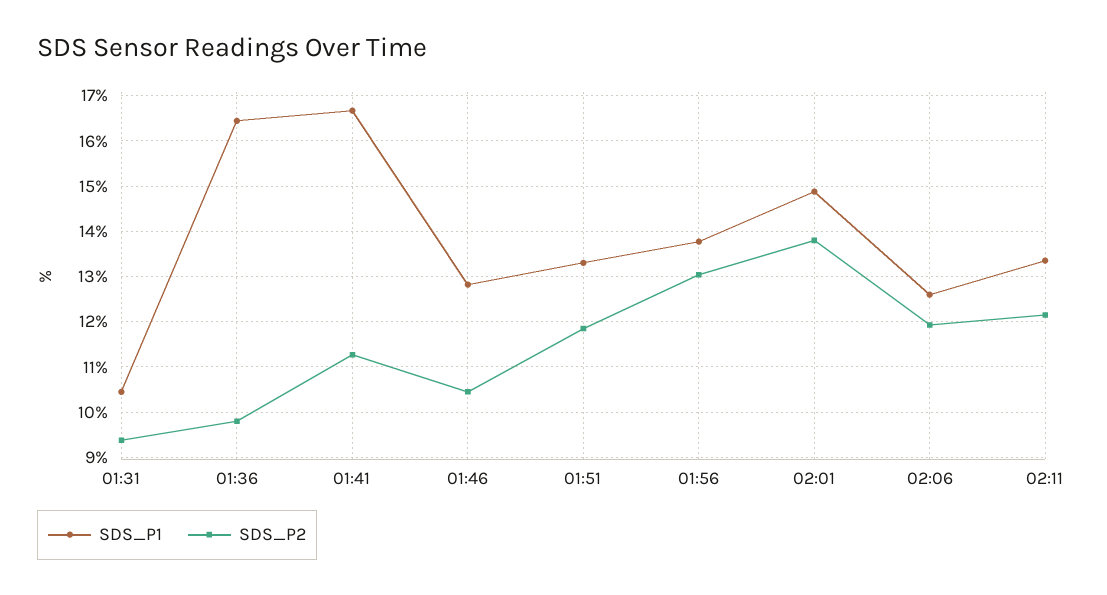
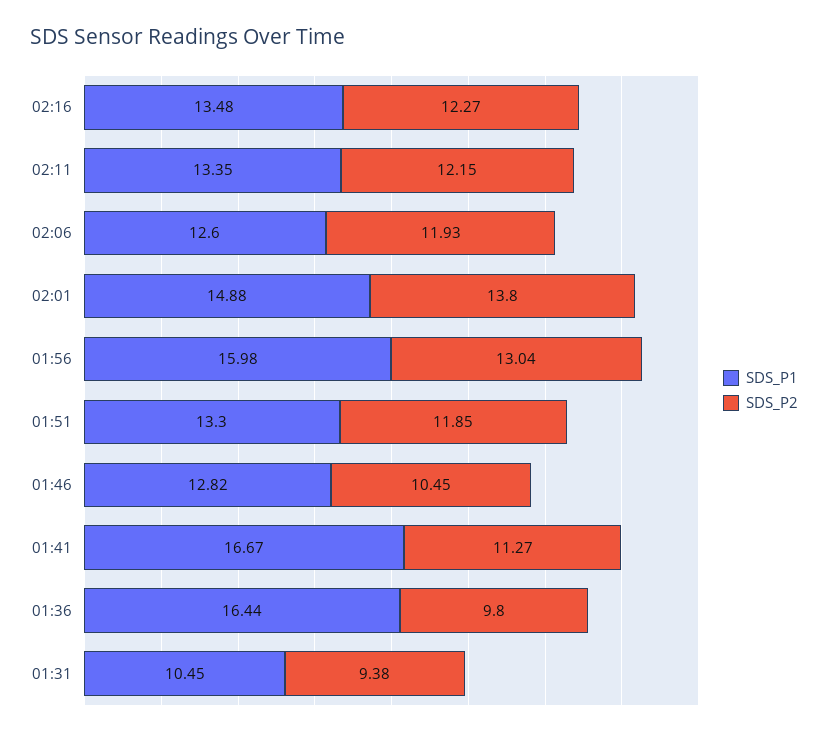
SDS_P1, 01:56: 13.8 -> 15.98
SDS_P1, 02:16: none -> 13.48
SDS_P2, 02:16: none -> 12.27

